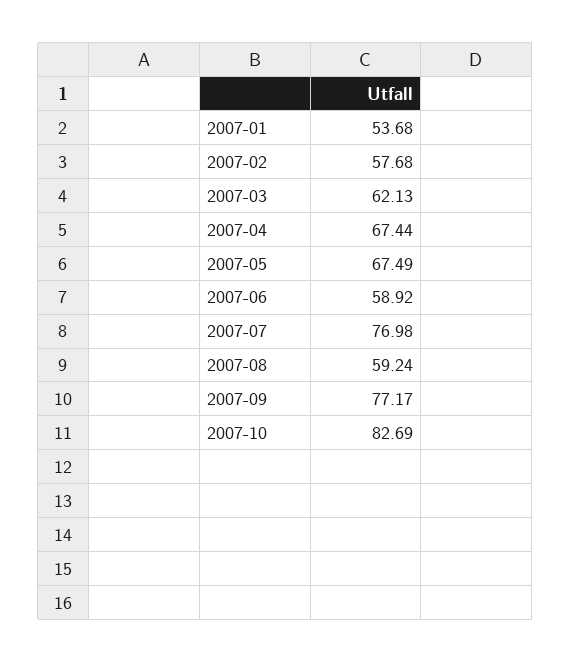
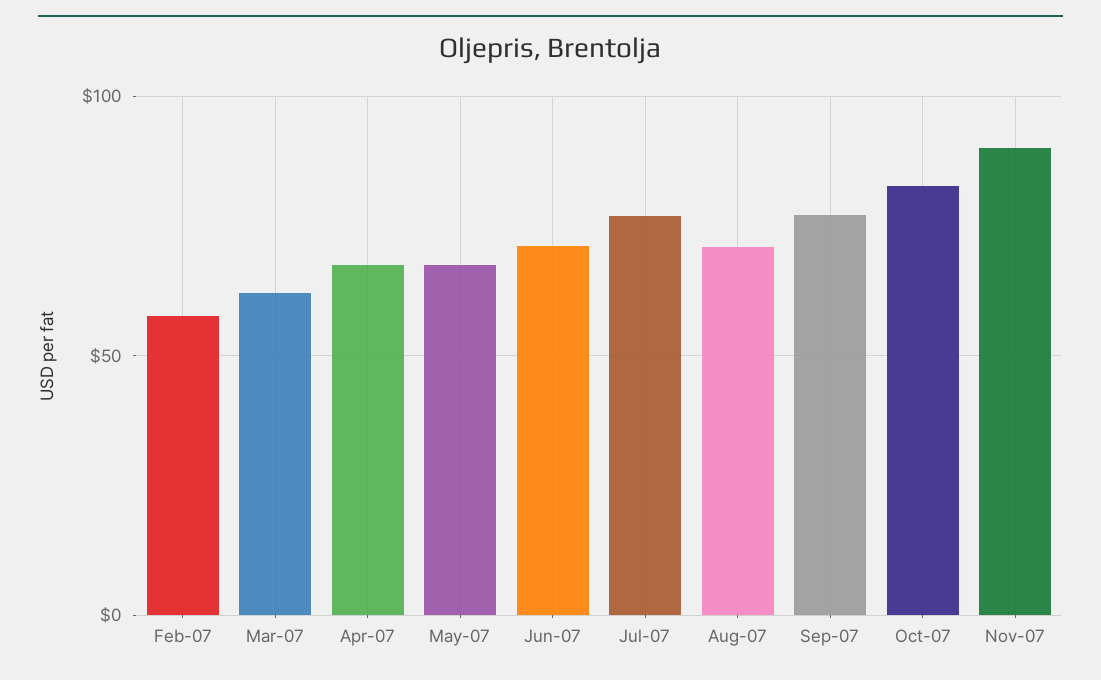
2007-01: 53.68 -> none
2007-06: 58.92 -> 70
2007-08: 59.24 -> 70
Nov-07: none -> 90

